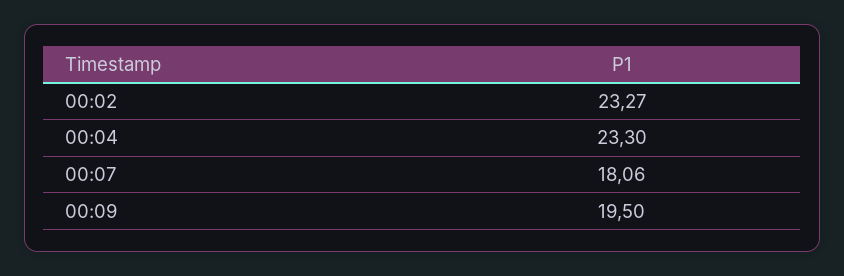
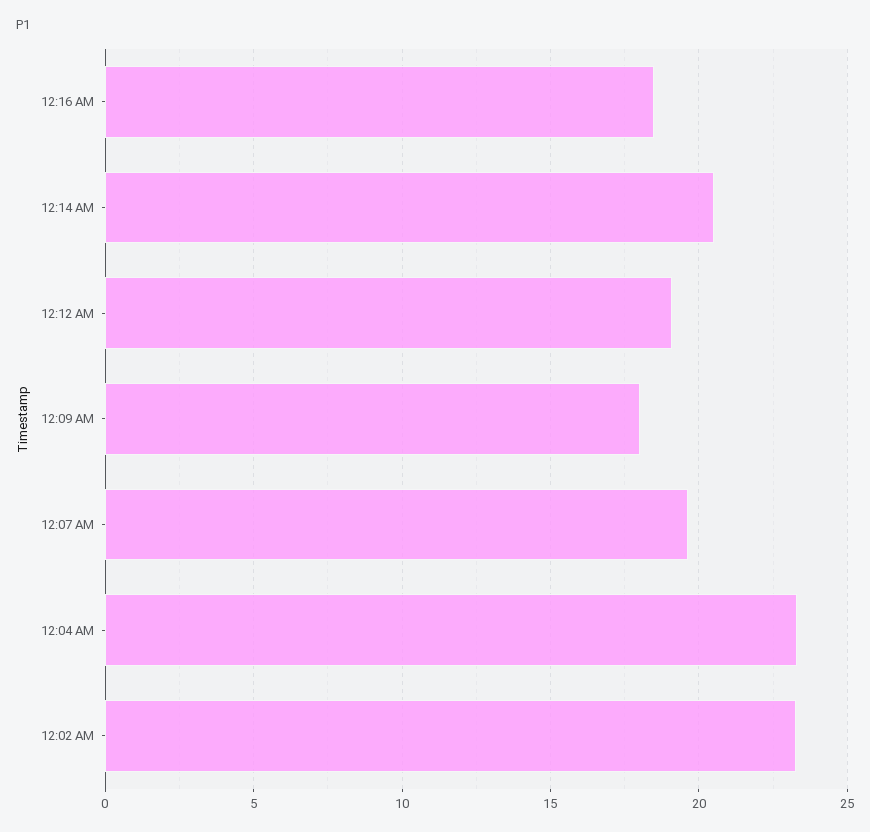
00:07: 18.06 -> 19.5
00:09: 19.5 -> 18
12:16 AM: none -> 18.5
12:14 AM: none -> 20.5
12:12 AM: none -> 19

